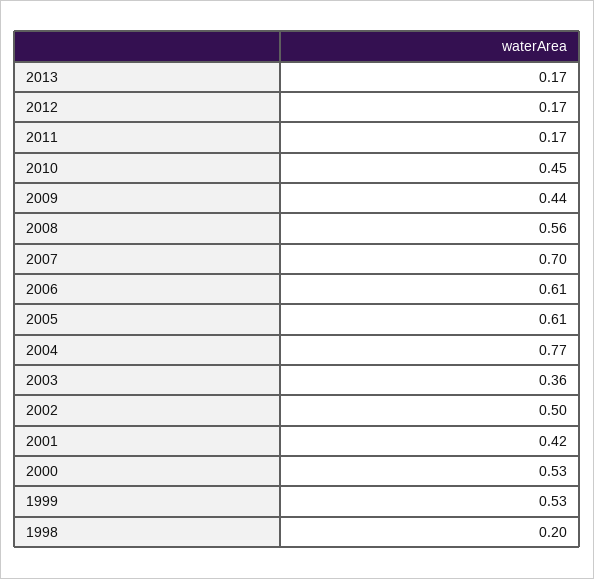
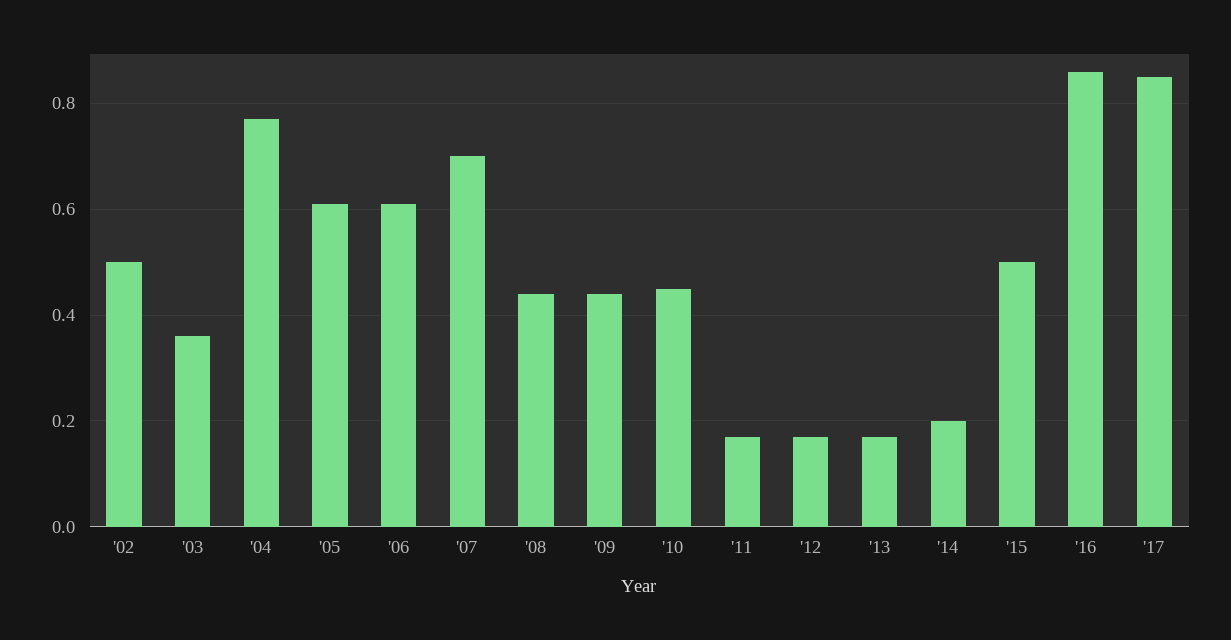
2008: 0.56 -> 0.45
2001: 0.42 -> none
2000: 0.53 -> none
1999: 0.53 -> none
1998: 0.2 -> none
'14: none -> 0.2
'15: none -> 0.5
'16: none -> 0.85
'17: none -> 0.85

